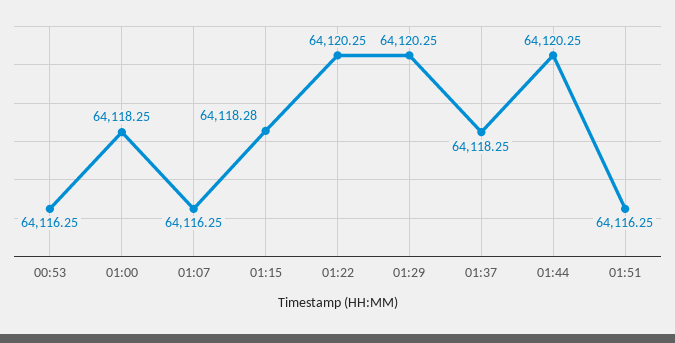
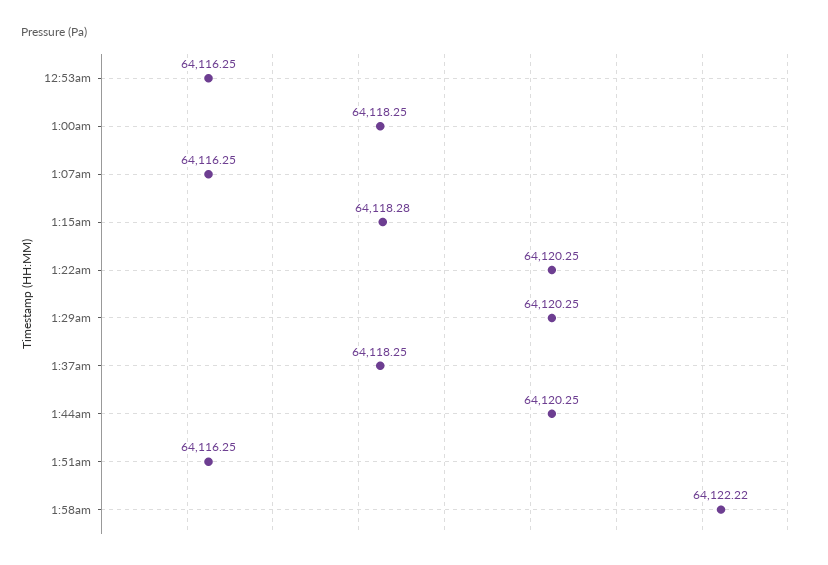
1:58am: none -> 64122.22

